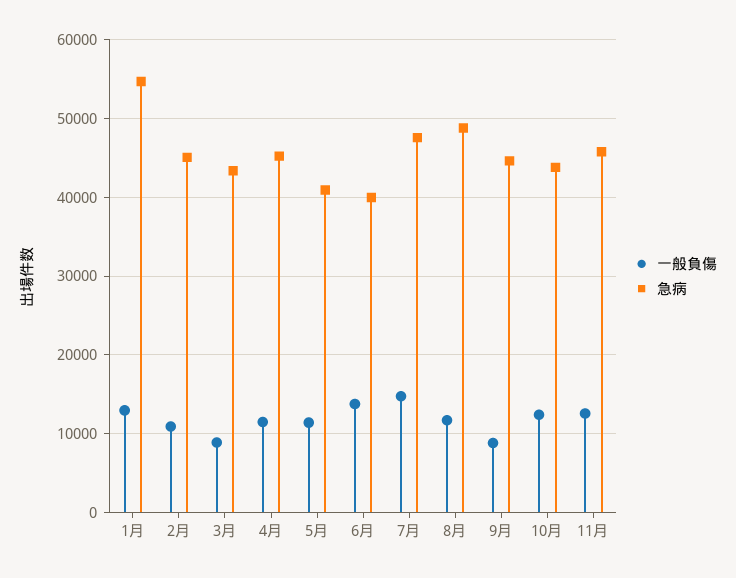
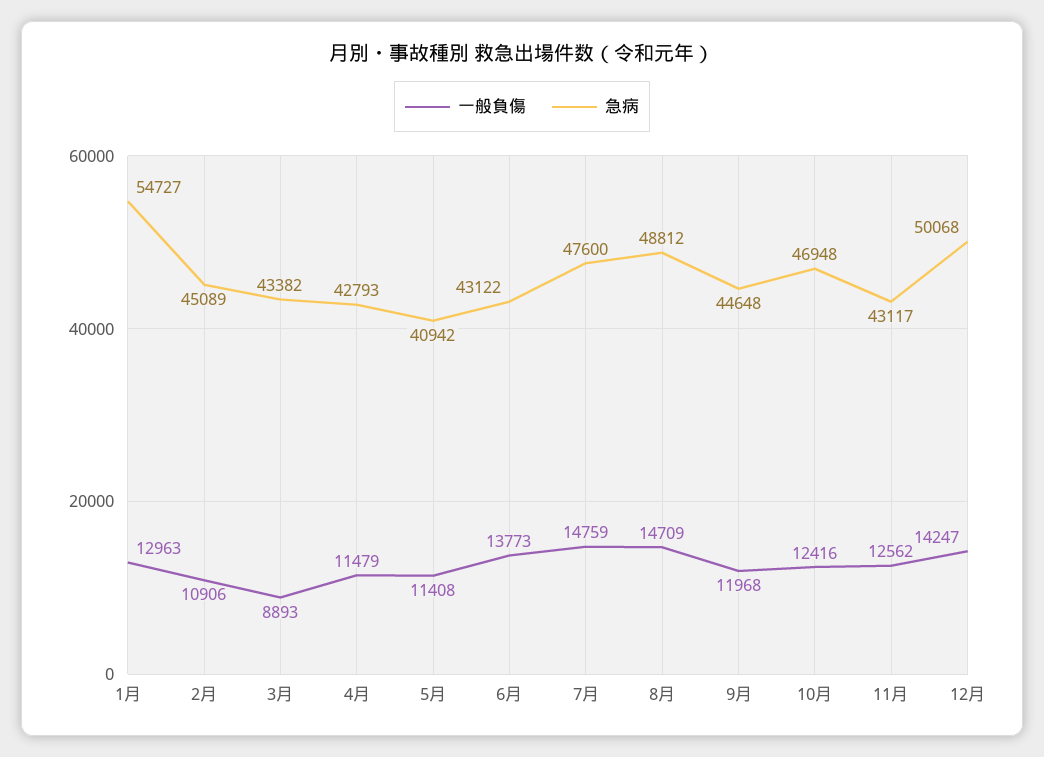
急病, 4月: 45000 -> 42793
急病, 6月: 40000 -> 43122
一般負傷, 8月: 12000 -> 14709
一般負傷, 9月: 9000 -> 11968
急病, 10月: 44000 -> 46948
急病, 11月: 46000 -> 43117
一般負傷, 12月: none -> 14247
急病, 12月: none -> 50068

